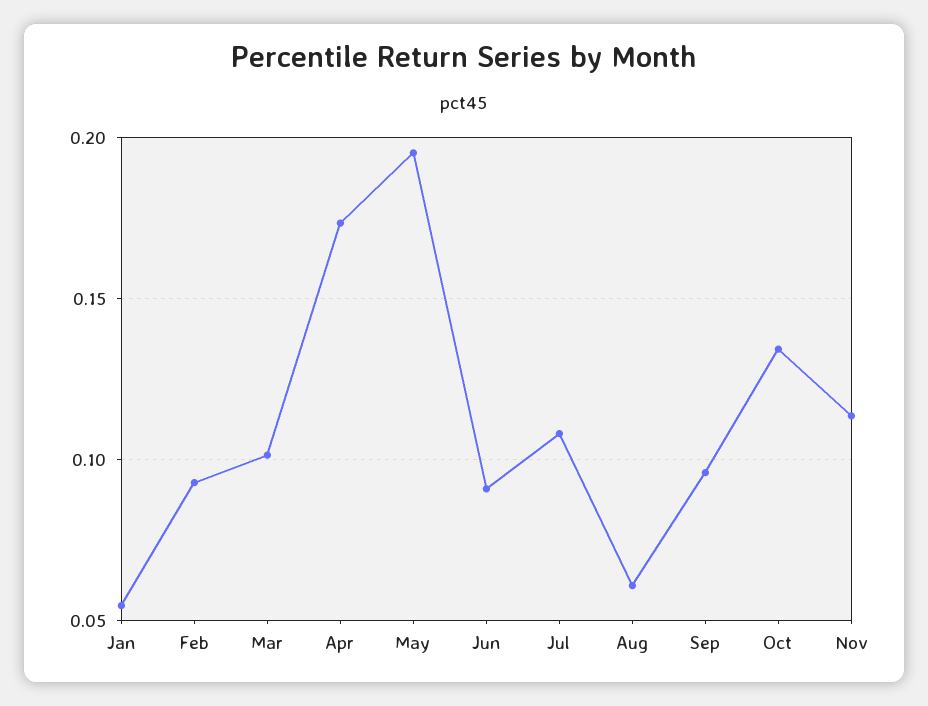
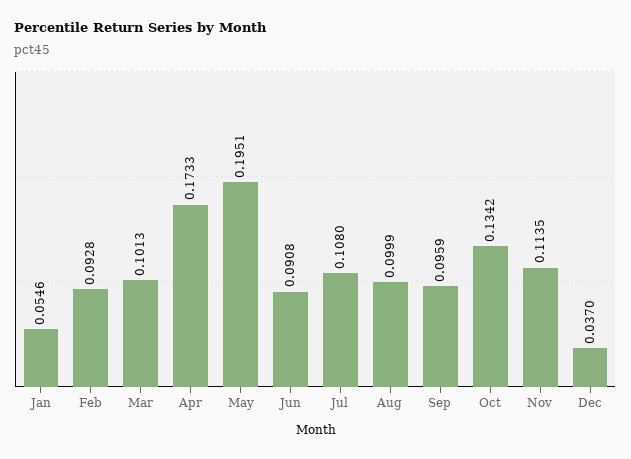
Aug: 0.06 -> 0.0999
Dec: none -> 0.037

